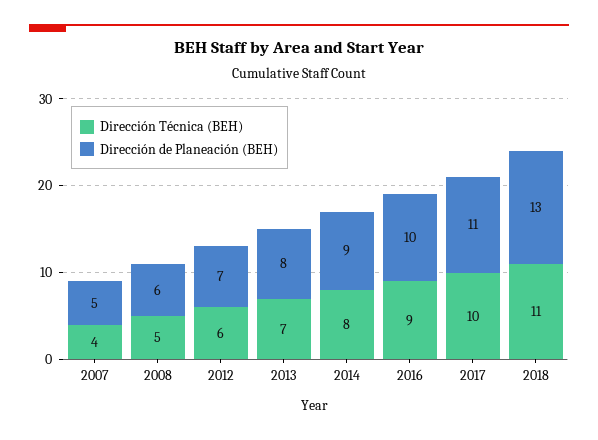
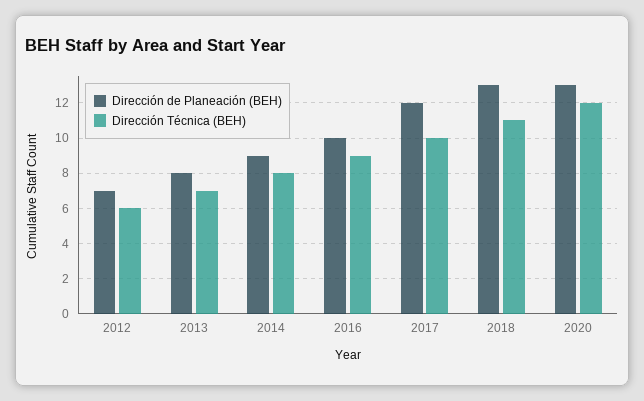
Dirección Técnica (BEH), 2007: 4 -> none
Dirección de Planeación (BEH), 2007: 5 -> none
Dirección Técnica (BEH), 2008: 5 -> none
Dirección de Planeación (BEH), 2008: 6 -> none
Dirección de Planeación (BEH), 2017: 11 -> 12
Dirección de Planeación (BEH), 2020: none -> 13
Dirección Técnica (BEH), 2020: none -> 12

